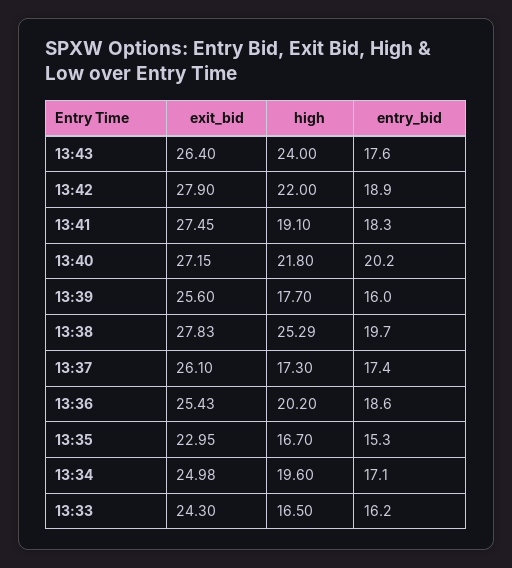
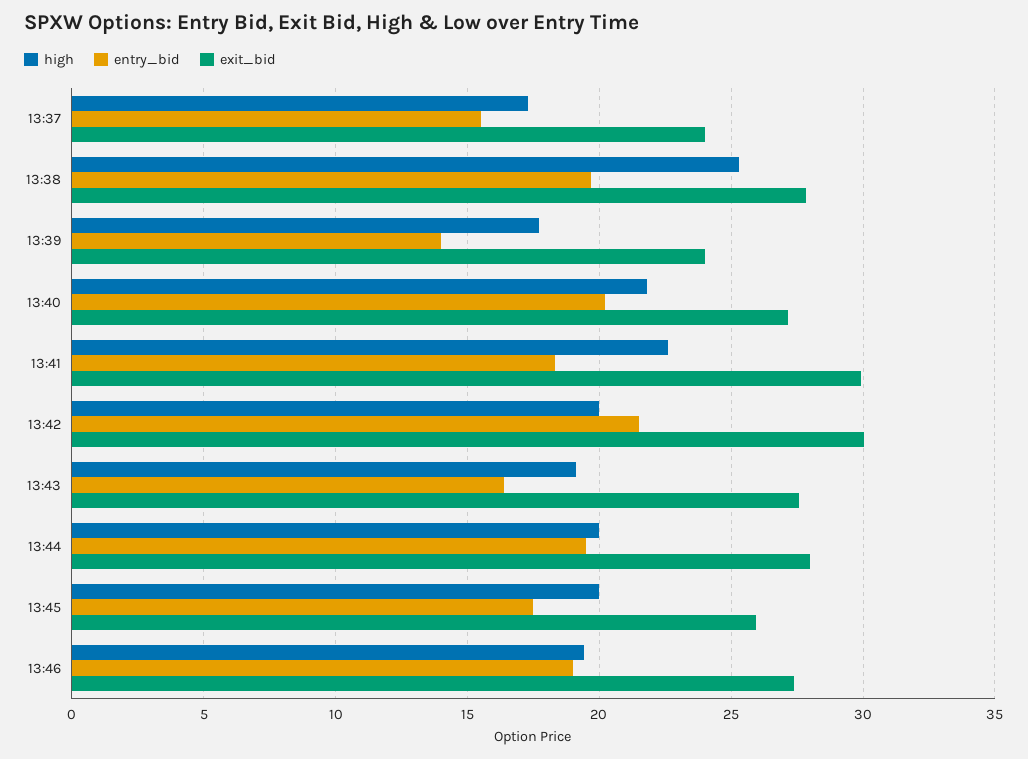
exit_bid, 13:43: 26.4 -> 27.5
high, 13:43: 24 -> 19
entry_bid, 13:43: 17.6 -> 16.5
exit_bid, 13:42: 27.9 -> 30
high, 13:42: 22 -> 20
entry_bid, 13:42: 18.9 -> 21.5
exit_bid, 13:41: 27.45 -> 30
high, 13:41: 19.1 -> 22.5
exit_bid, 13:39: 25.6 -> 24
entry_bid, 13:39: 16 -> 14
exit_bid, 13:37: 26.1 -> 24
entry_bid, 13:37: 17.4 -> 15.5
exit_bid, 13:36: 25.43 -> none
high, 13:36: 20.2 -> none
entry_bid, 13:36: 18.6 -> none
exit_bid, 13:35: 22.95 -> none
high, 13:35: 16.7 -> none
entry_bid, 13:35: 15.3 -> none
exit_bid, 13:34: 24.98 -> none
high, 13:34: 19.6 -> none
entry_bid, 13:34: 17.1 -> none
exit_bid, 13:33: 24.3 -> none
high, 13:33: 16.5 -> none
entry_bid, 13:33: 16.2 -> none
high, 13:44: none -> 20
entry_bid, 13:44: none -> 19.5
exit_bid, 13:44: none -> 28
high, 13:45: none -> 20
entry_bid, 13:45: none -> 17.5
exit_bid, 13:45: none -> 26
high, 13:46: none -> 19.5
entry_bid, 13:46: none -> 19
exit_bid, 13:46: none -> 27.5

